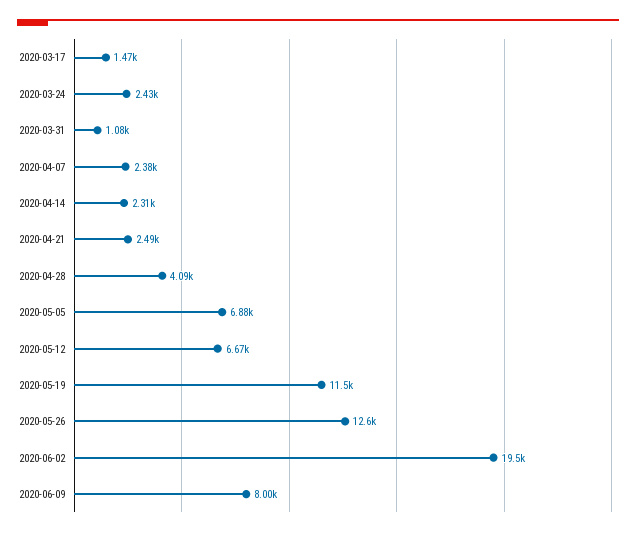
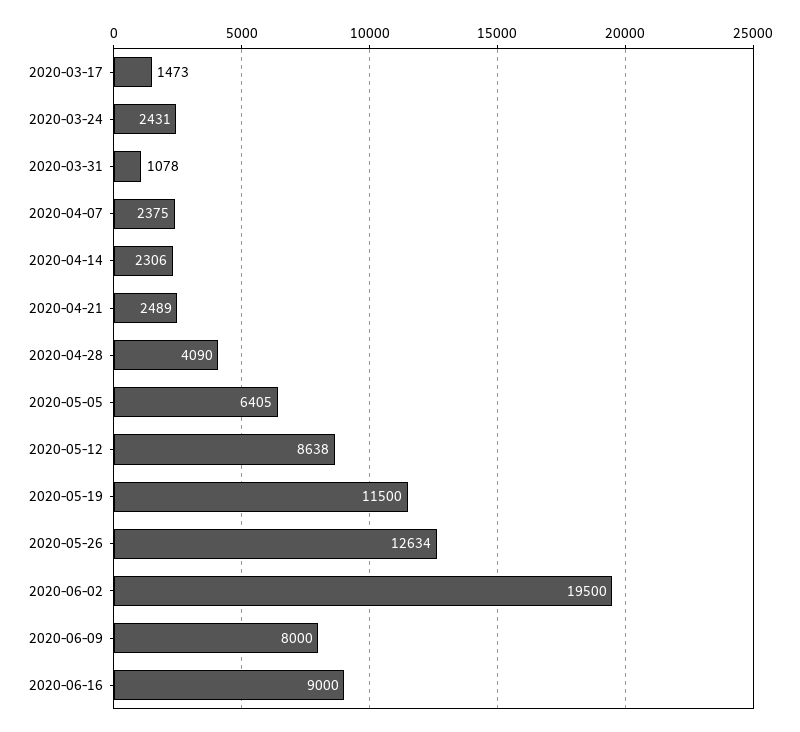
2020-05-05: 6880 -> 6405
2020-05-12: 6670 -> 8638
2020-06-16: none -> 9000

